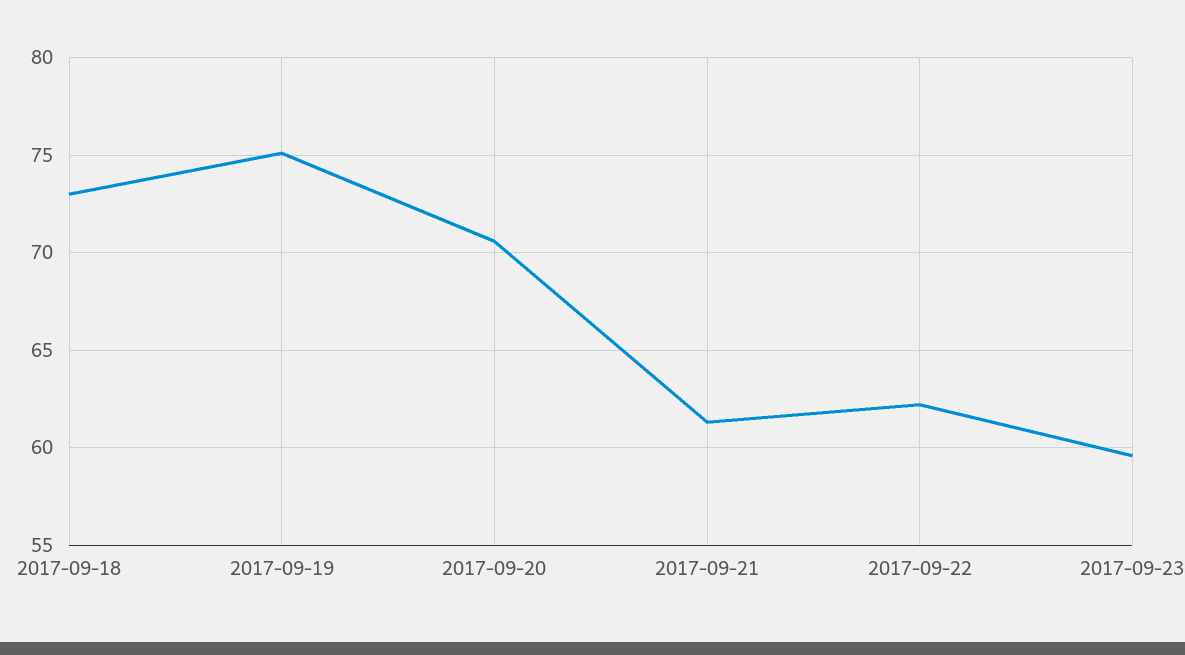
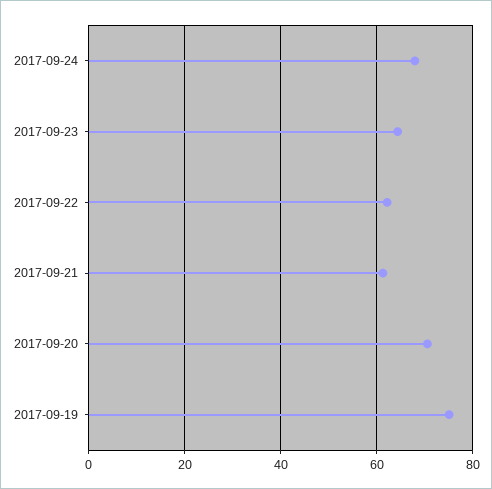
2017-09-18: 73 -> none
2017-09-23: 59.5 -> 64
2017-09-24: none -> 68

